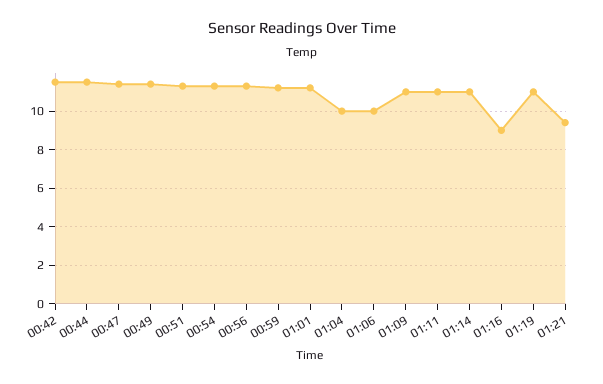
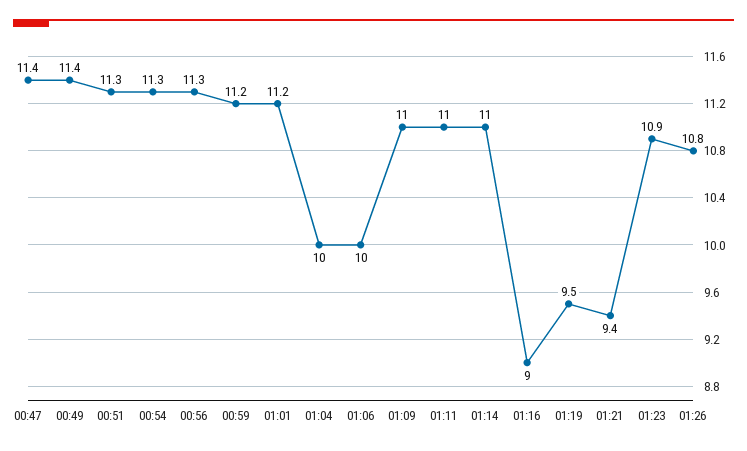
00:42: 11.5 -> none
00:44: 11.5 -> none
01:19: 11 -> 9.5
01:23: none -> 10.9
01:26: none -> 10.8

